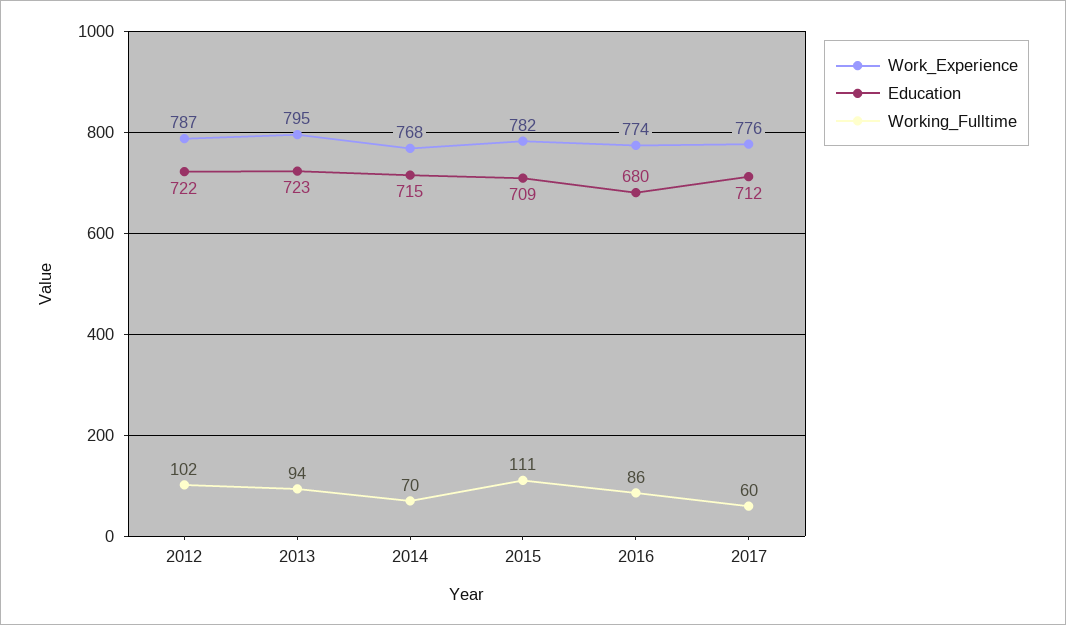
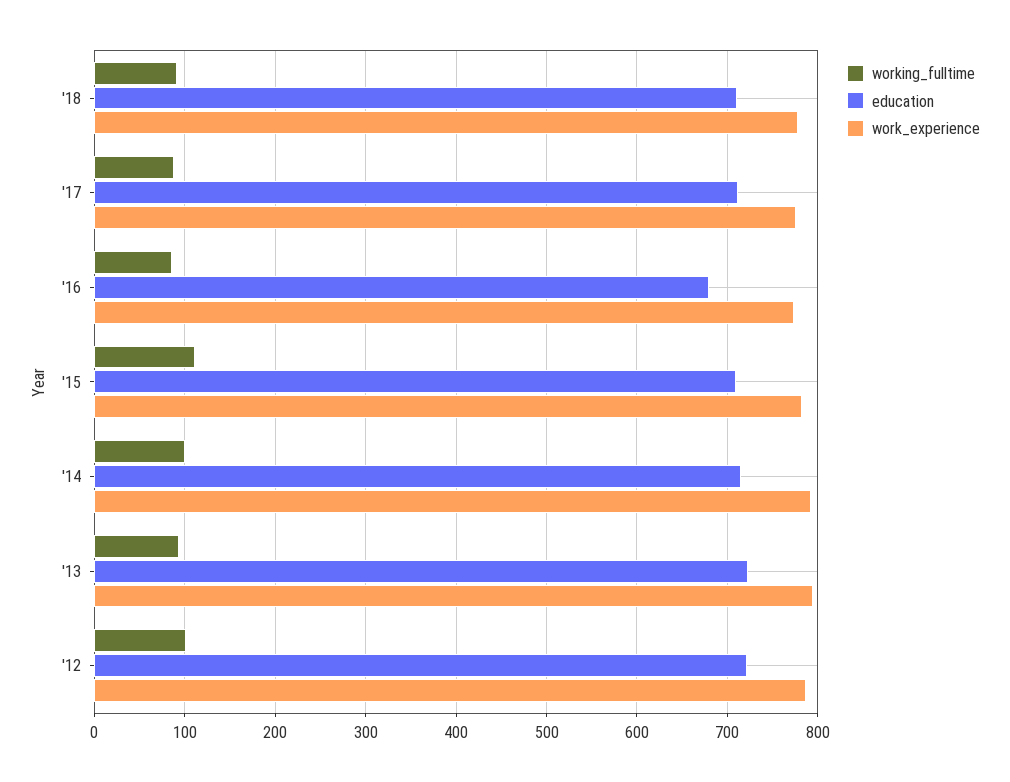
Work_Experience, 2014: 768 -> 790
Working_Fulltime, 2014: 70 -> 100
Working_Fulltime, 2017: 60 -> 90
Working_Fulltime, '18: none -> 90
Education, '18: none -> 710
Work_Experience, '18: none -> 780

